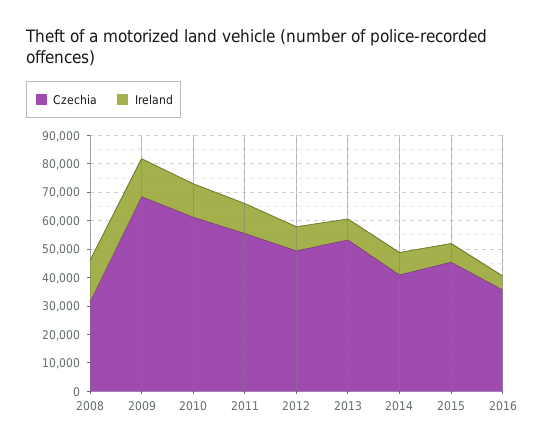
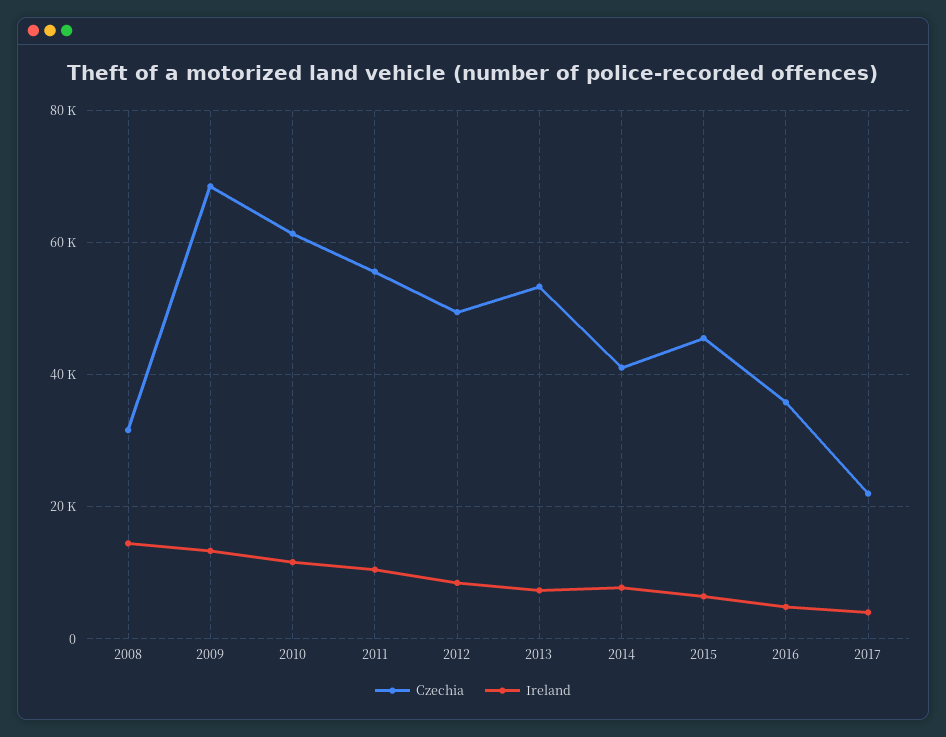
Czechia, 2017: none -> 22000
Ireland, 2017: none -> 4000

